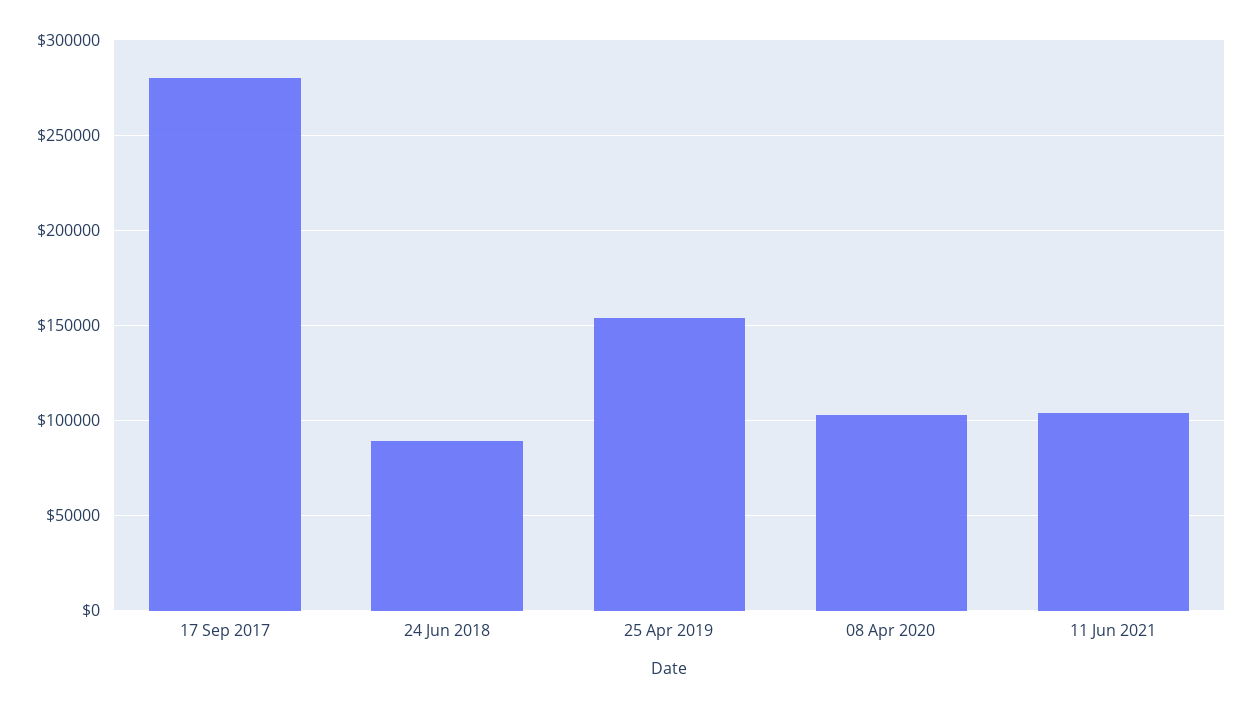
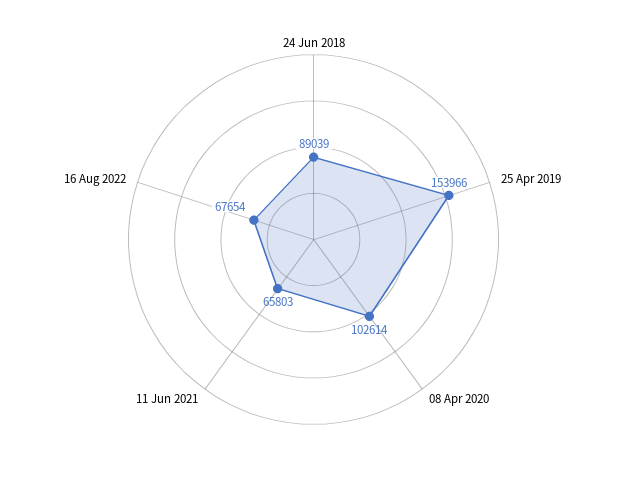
17 Sep 2017: 280000 -> none
11 Jun 2021: 105000 -> 65803
16 Aug 2022: none -> 67654

